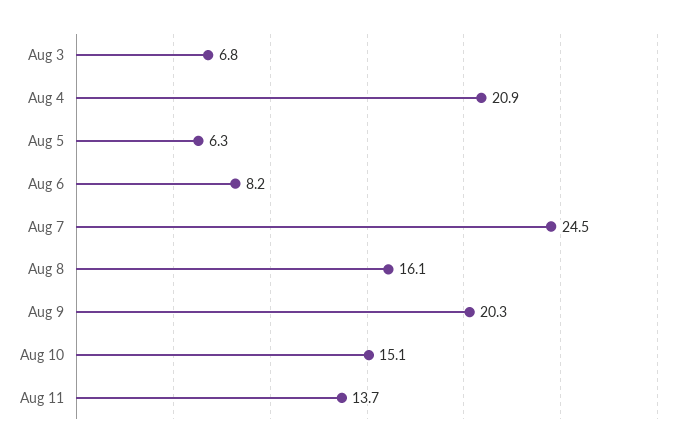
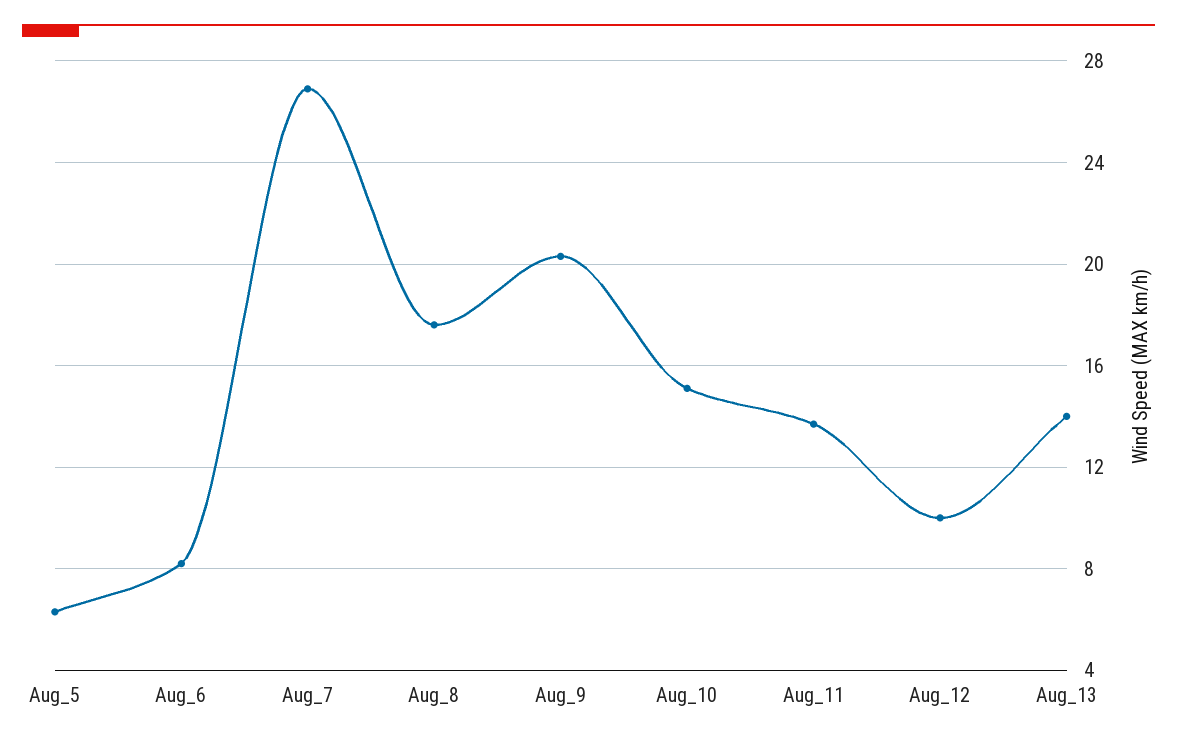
Aug 3: 6.8 -> none
Aug 4: 20.9 -> none
Aug 7: 24.5 -> 27
Aug 8: 16.1 -> 17.5
Aug_12: none -> 10
Aug_13: none -> 14

